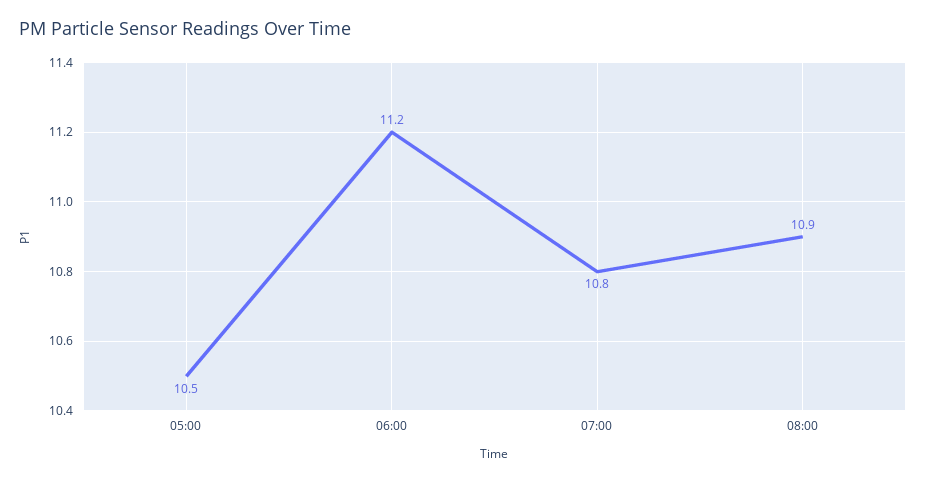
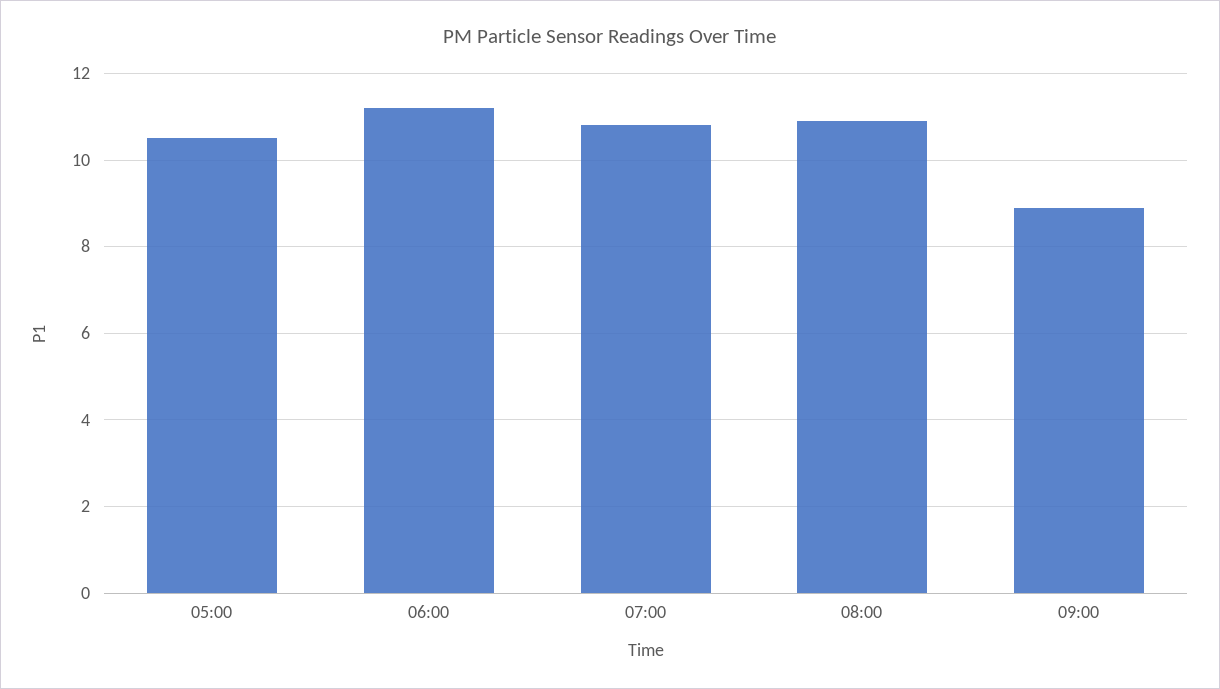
09:00: none -> 9

